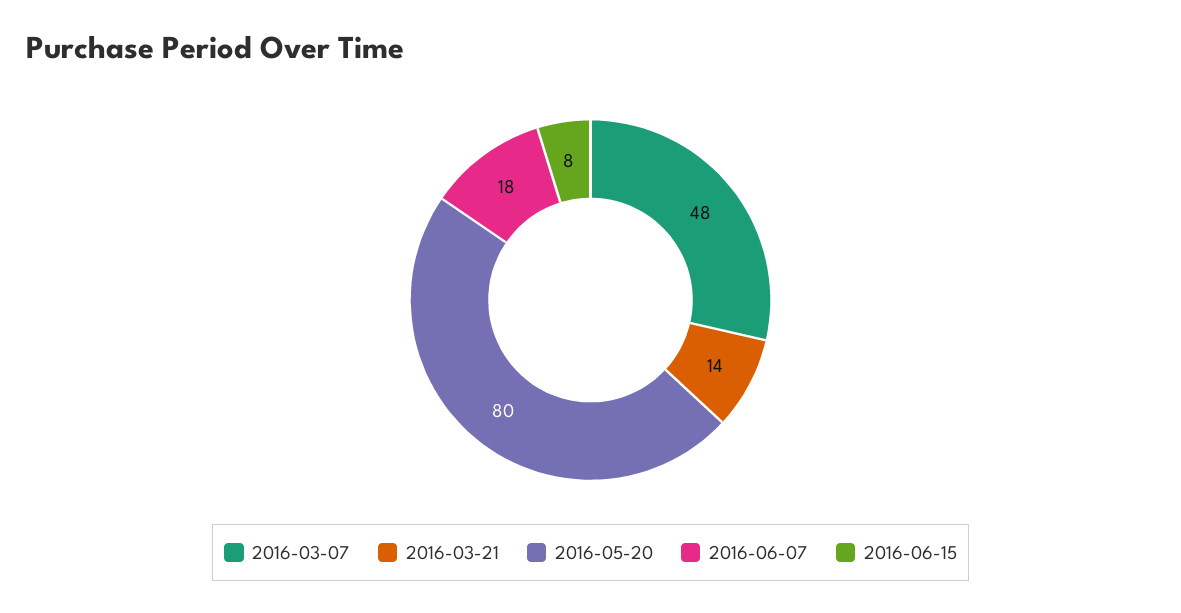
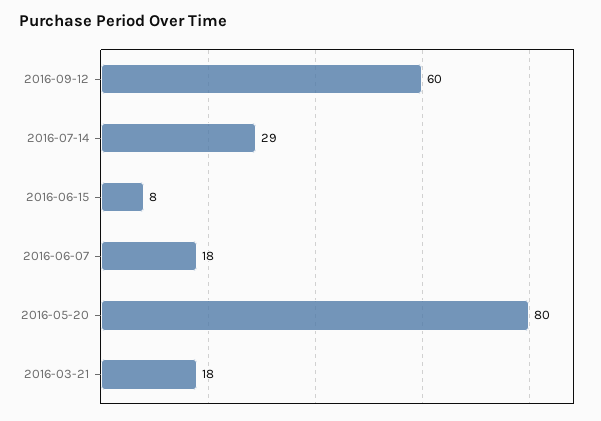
2016-03-07: 48 -> none
2016-03-21: 14 -> 18
2016-09-12: none -> 60
2016-07-14: none -> 29

